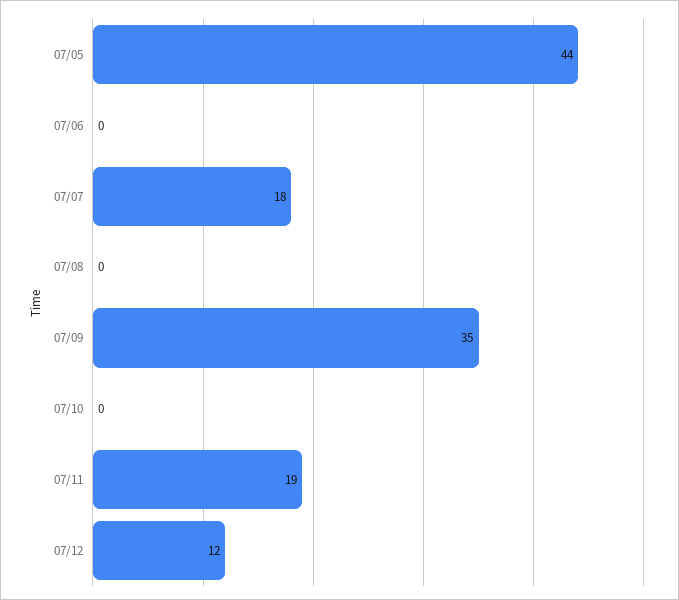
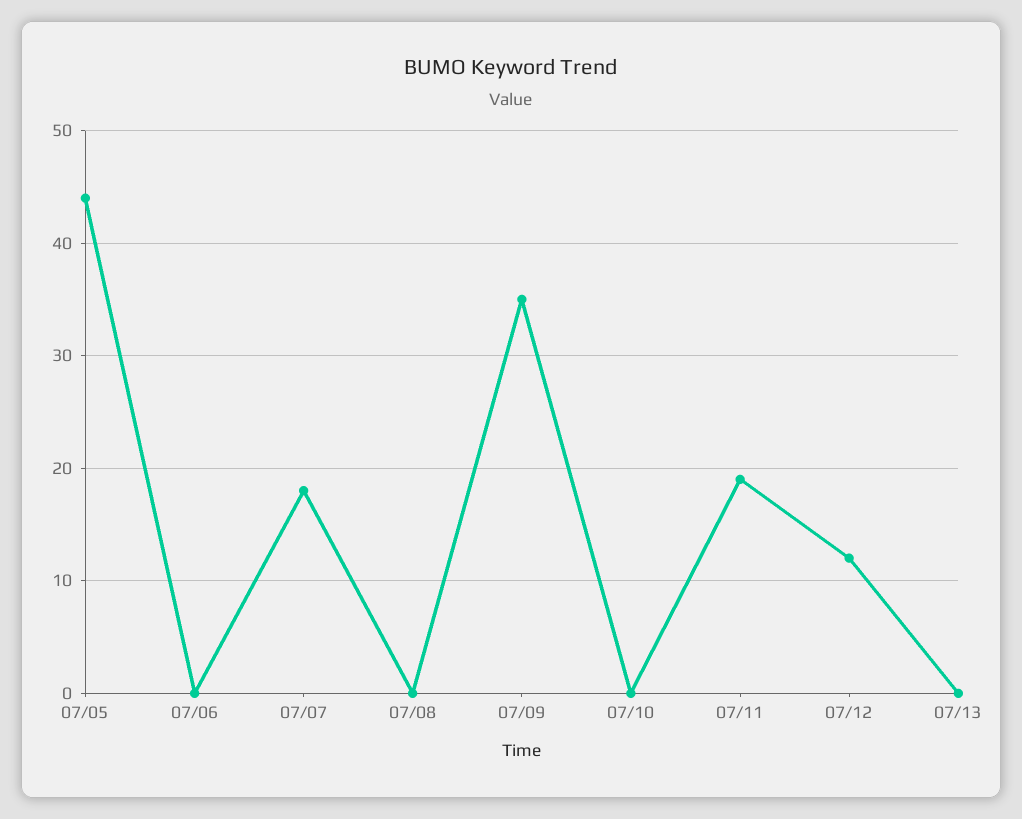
07/13: none -> 0

